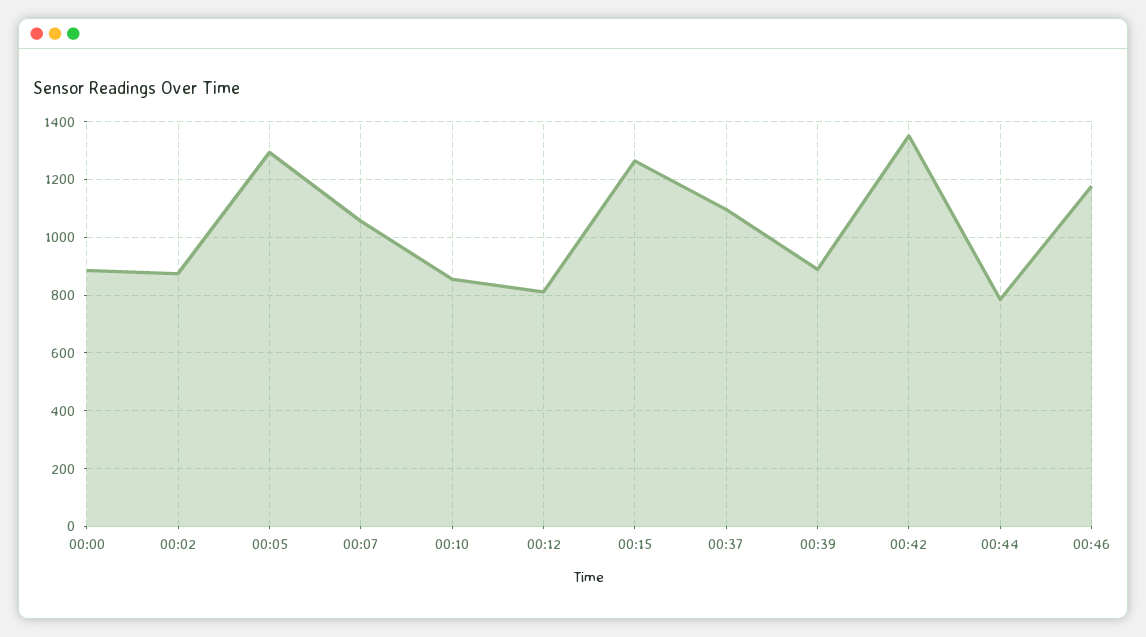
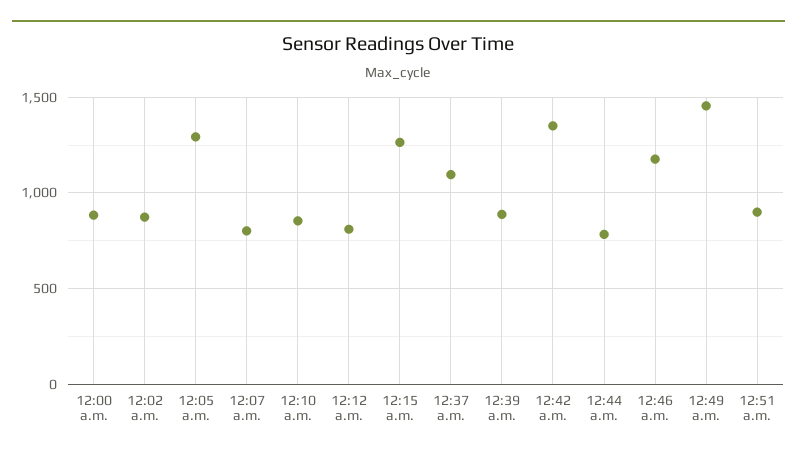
00:07: 1050 -> 800
12:49 a.m.: none -> 1450
12:51 a.m.: none -> 900

